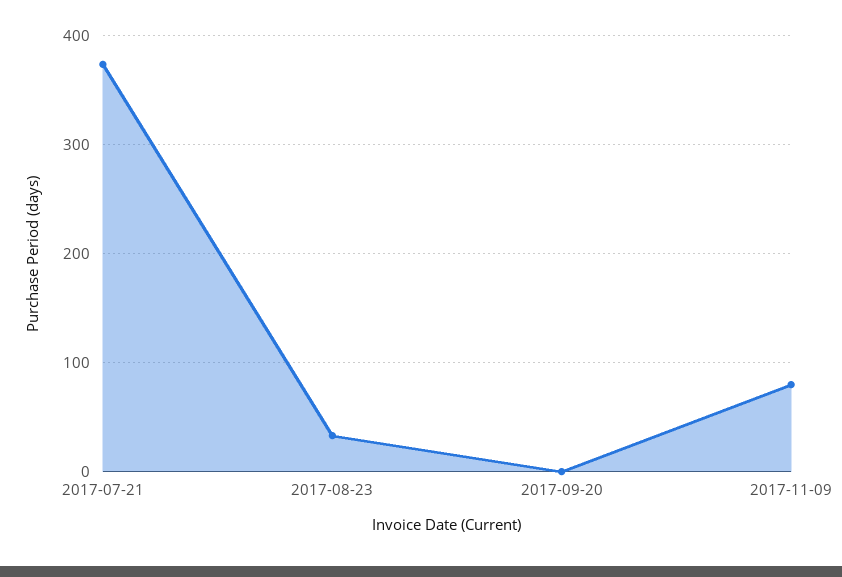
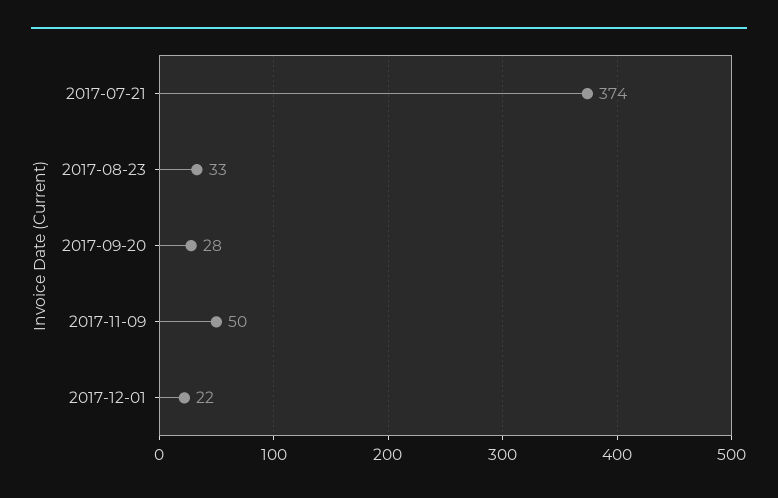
2017-09-20: 0 -> 28
2017-11-09: 80 -> 50
2017-12-01: none -> 22

